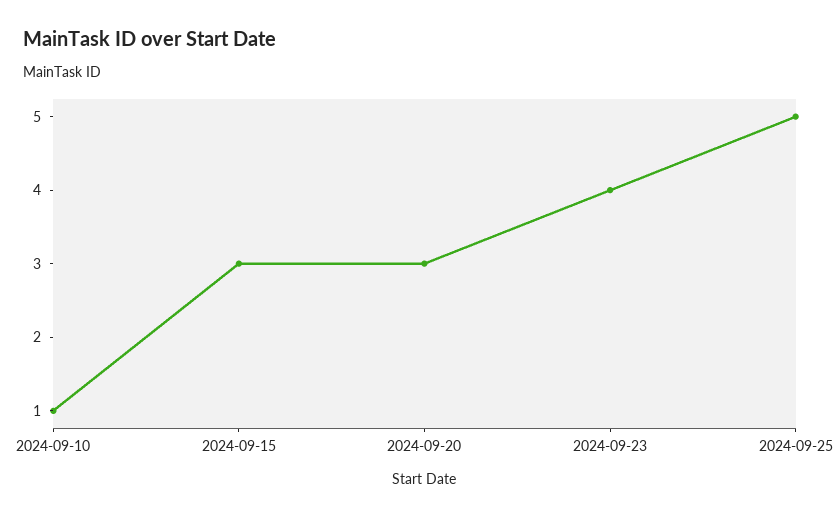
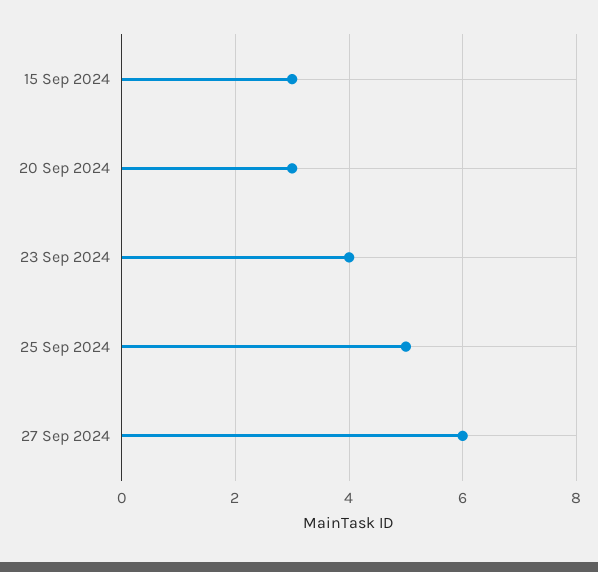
2024-09-10: 1 -> none
27 Sep 2024: none -> 6

